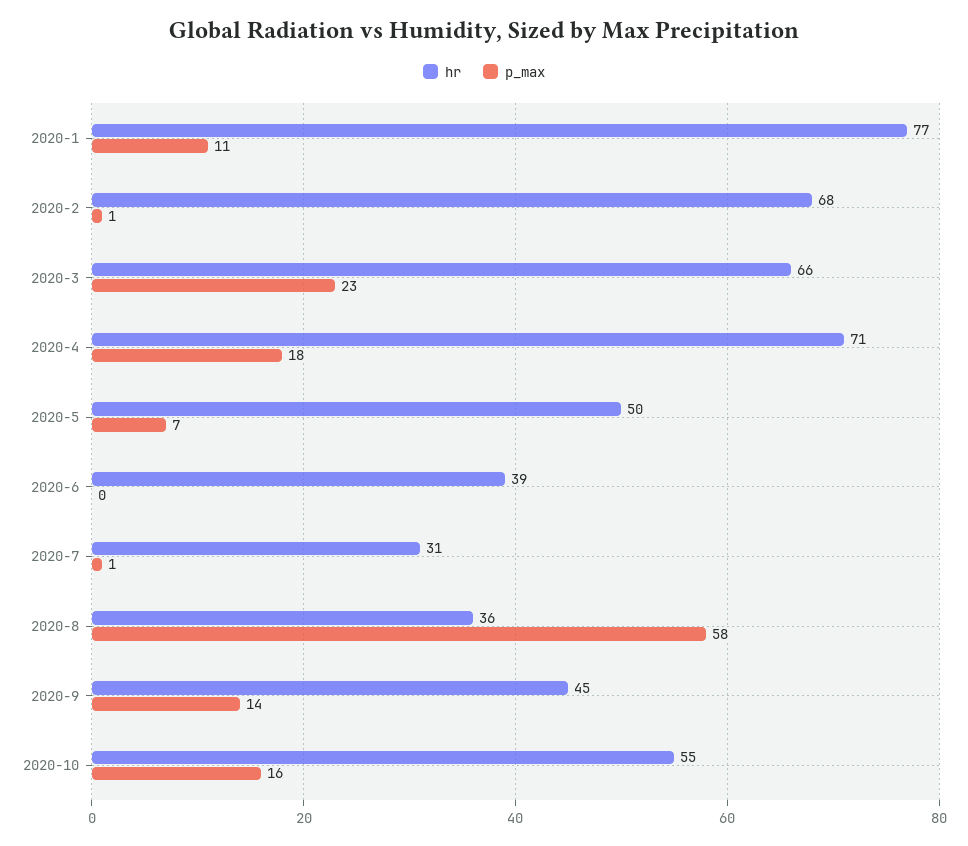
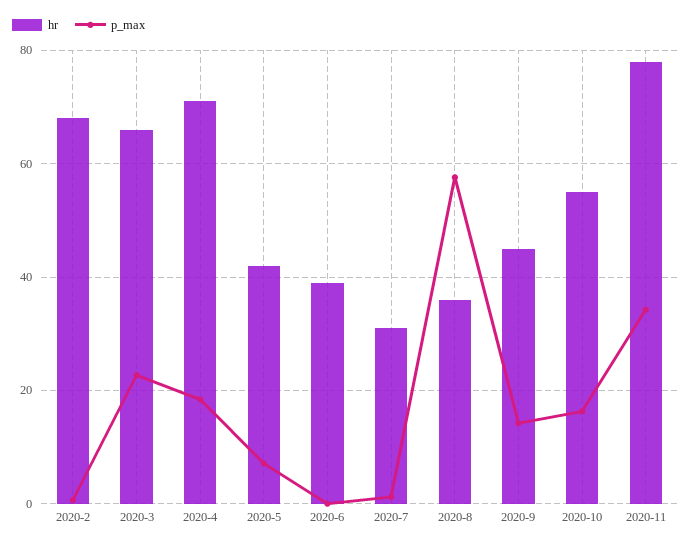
hr, 2020-1: 77 -> none
p_max, 2020-1: 11 -> none
hr, 2020-5: 50 -> 42
hr, 2020-11: none -> 78
p_max, 2020-11: none -> 34

